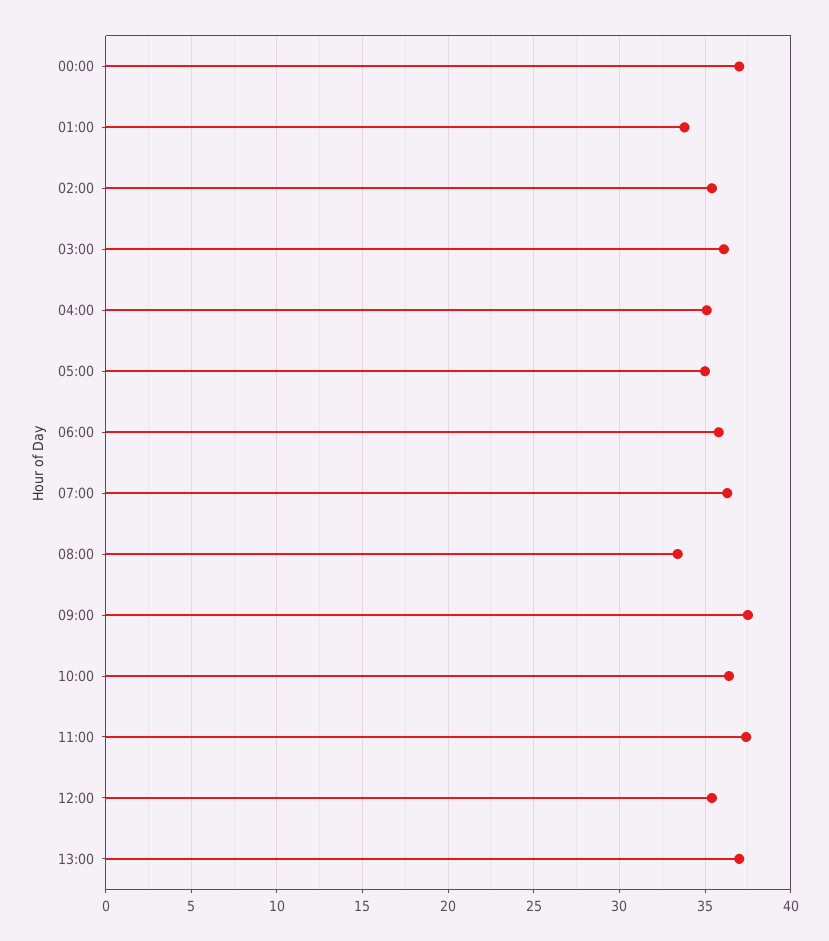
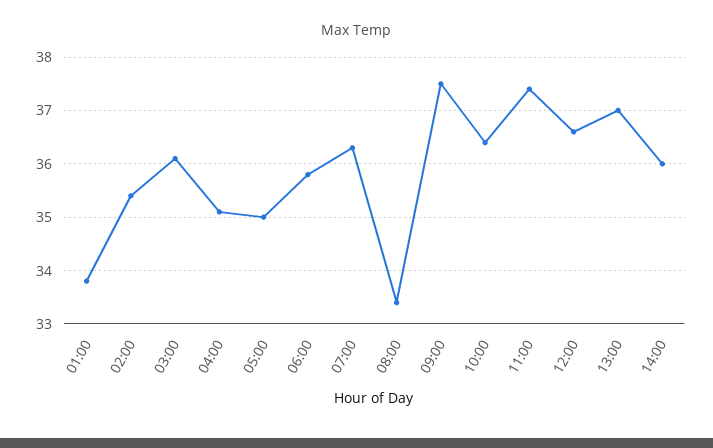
00:00: 37 -> none
12:00: 35.5 -> 36.5
14:00: none -> 36

